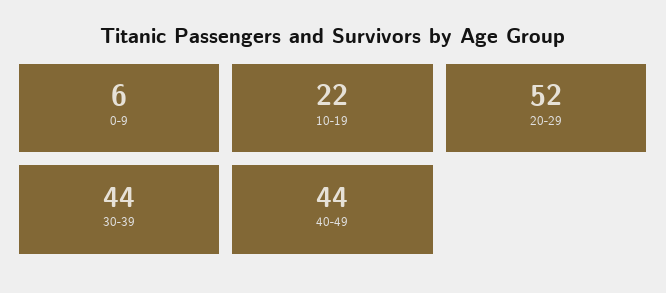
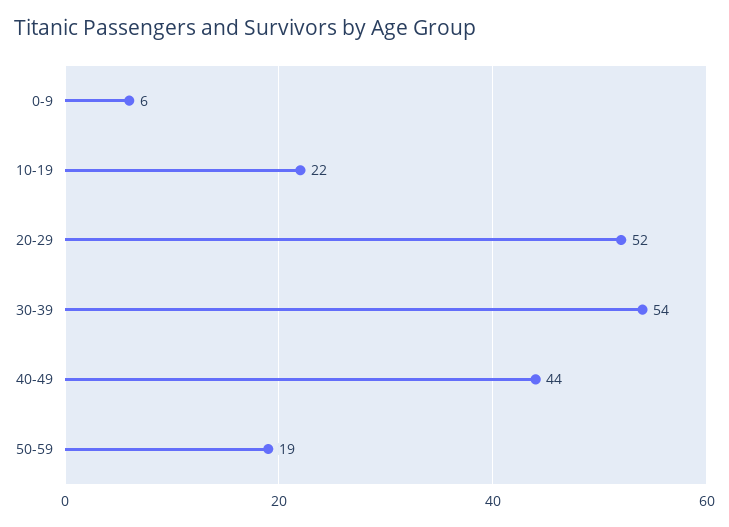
30-39: 44 -> 54
50-59: none -> 19

